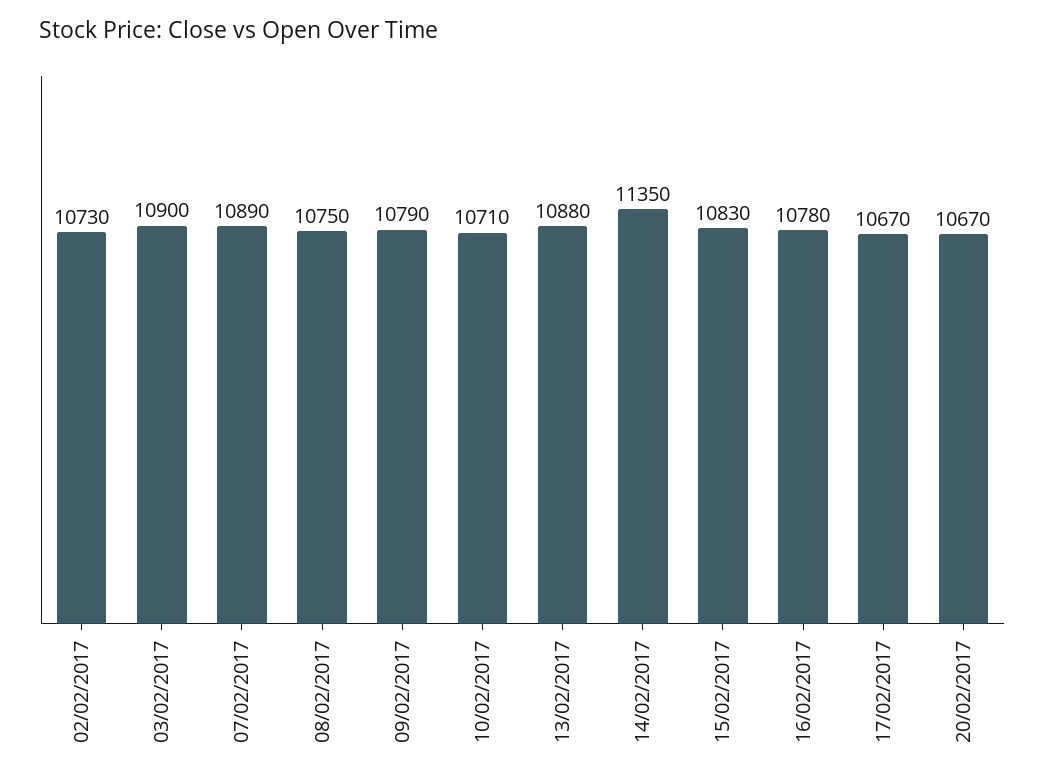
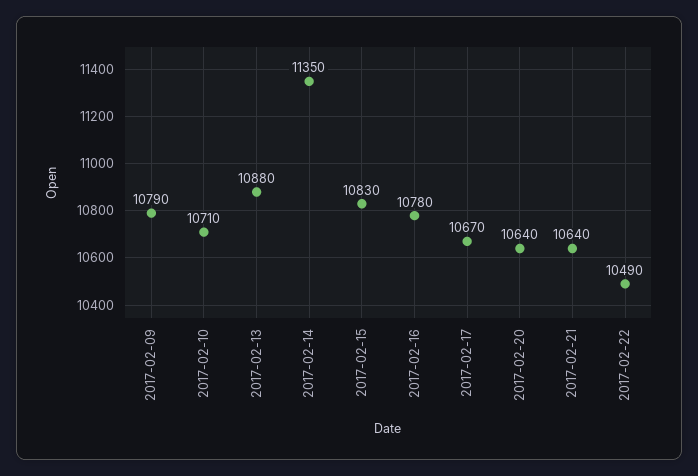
02/02/2017: 10730 -> none
03/02/2017: 10900 -> none
07/02/2017: 10890 -> none
08/02/2017: 10750 -> none
20/02/2017: 10670 -> 10640
2017-02-21: none -> 10640
2017-02-22: none -> 10490

